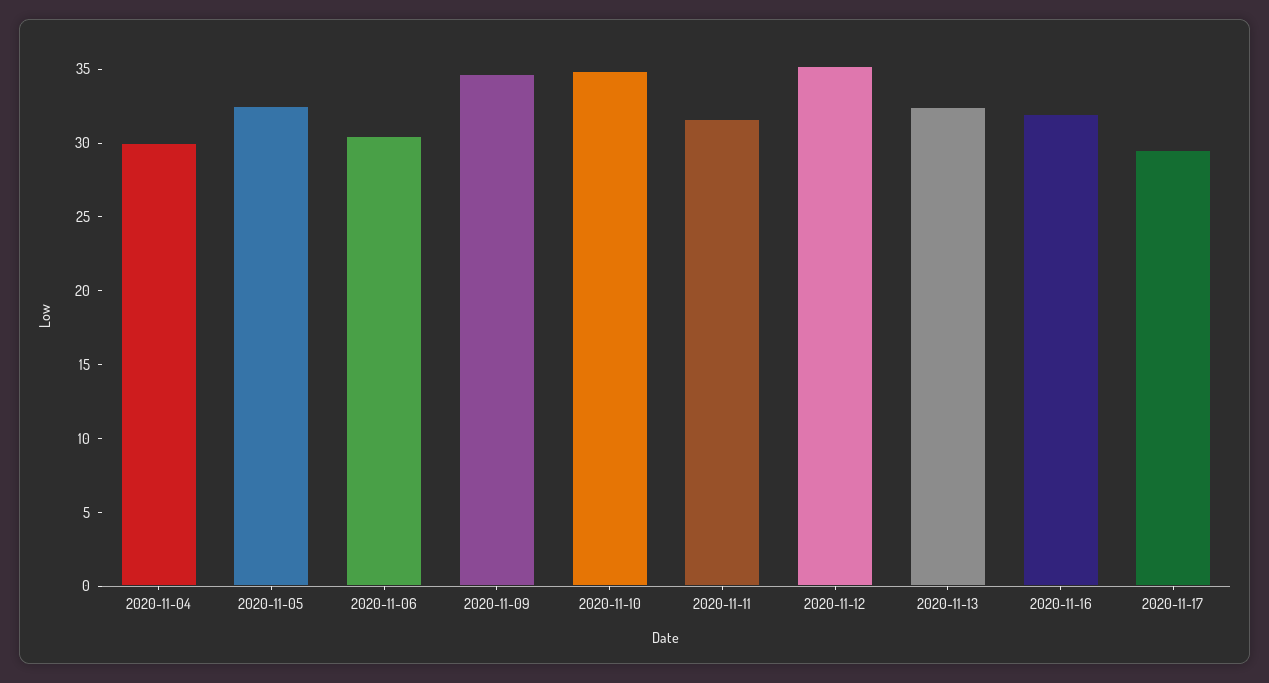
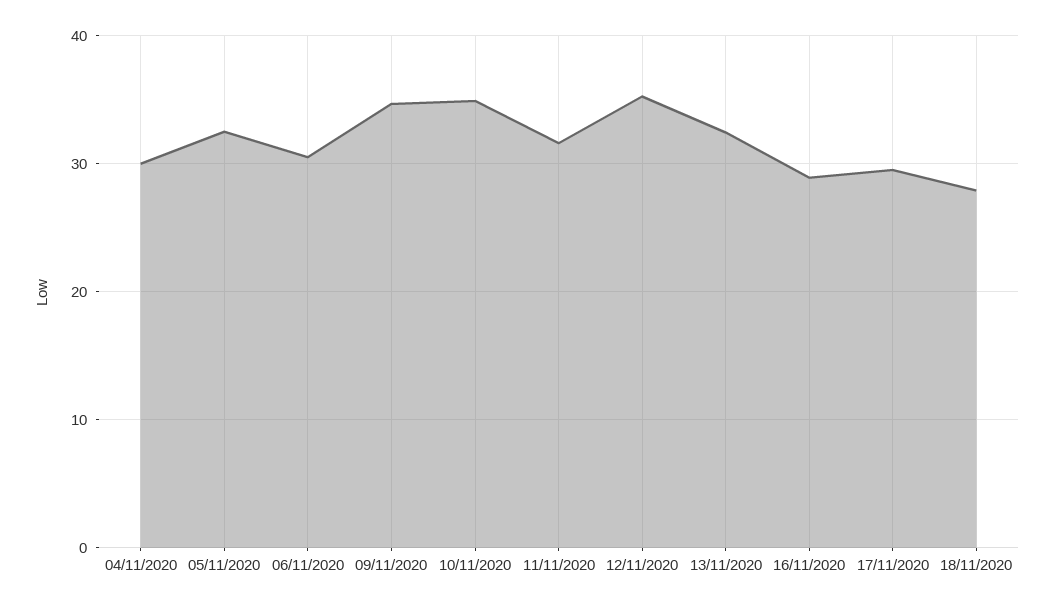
2020-11-16: 32 -> 29
18/11/2020: none -> 28

